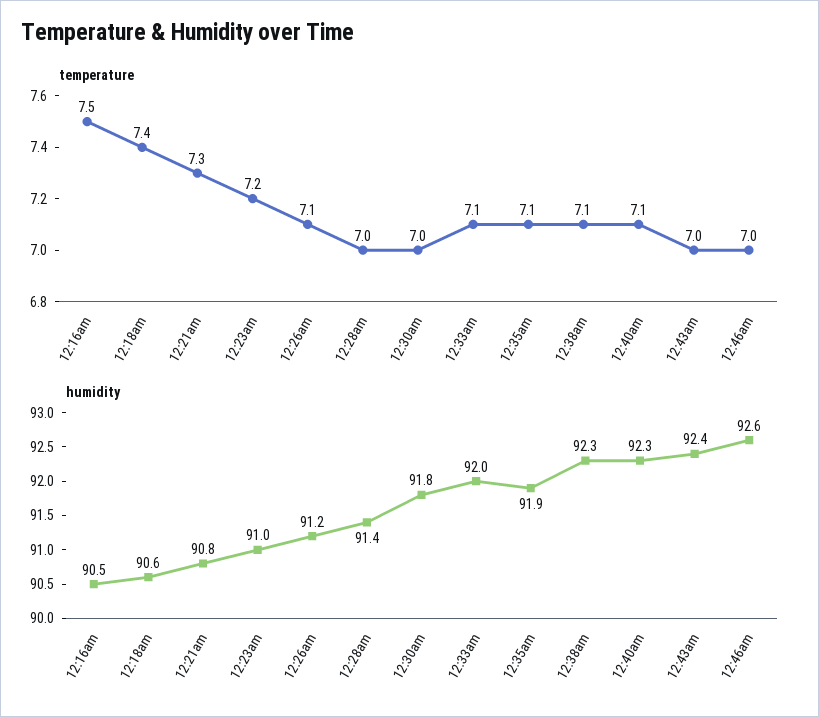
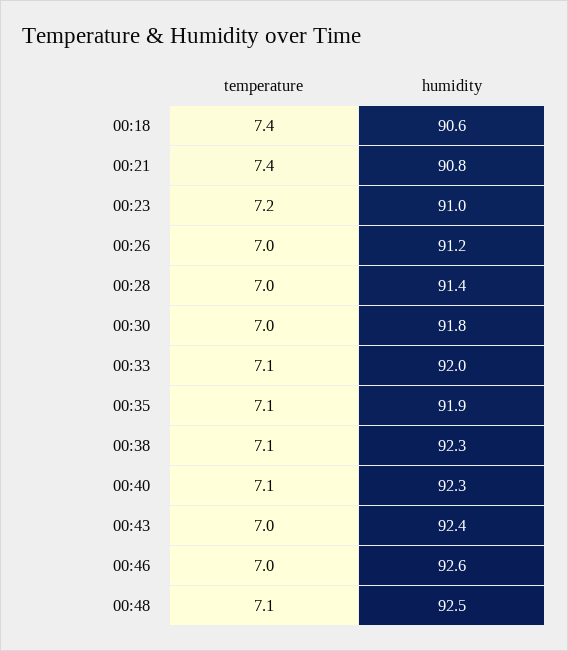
temperature, 12:16am: 7.5 -> none
temperature, 12:21am: 7.3 -> 7.4
temperature, 12:26am: 7.1 -> 7
humidity, 12:16am: 90.5 -> none
temperature, 00:48: none -> 7.1
humidity, 00:48: none -> 92.5

